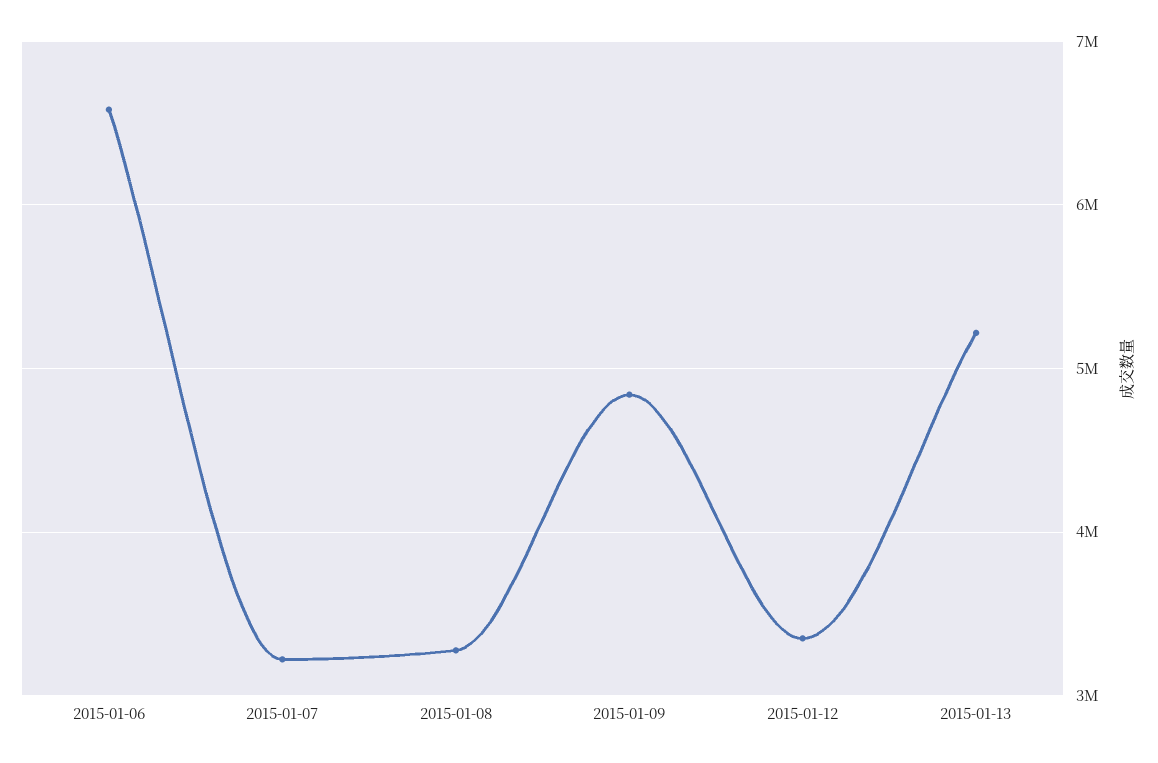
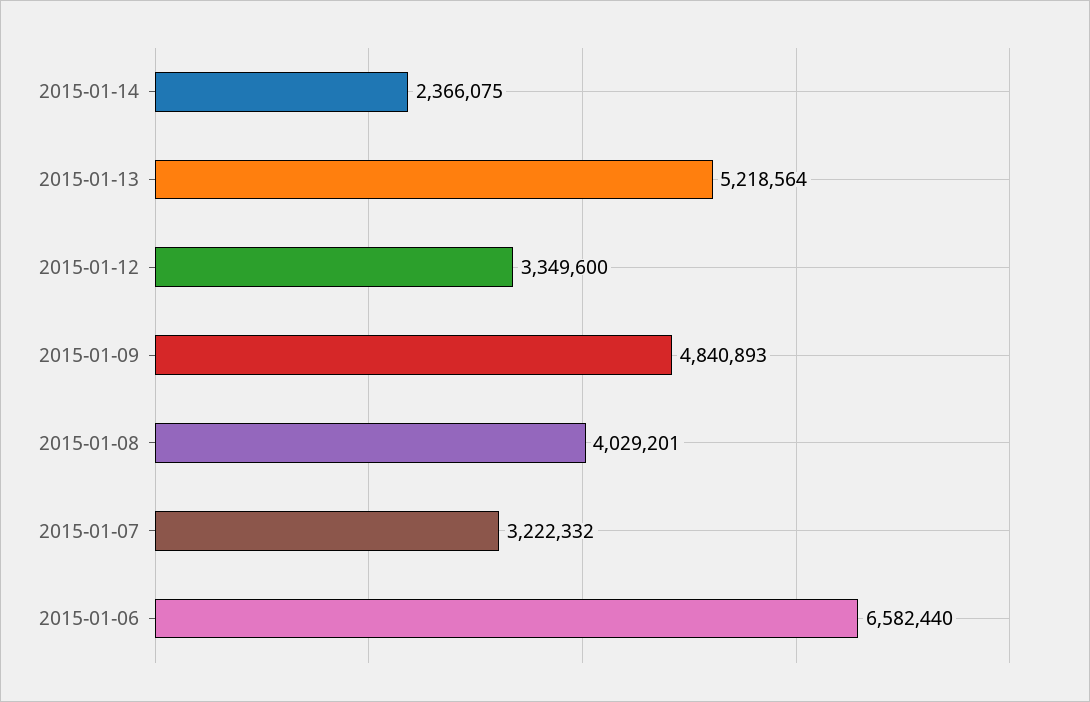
2015-01-08: 3300000 -> 4029201
2015-01-14: none -> 2366075

